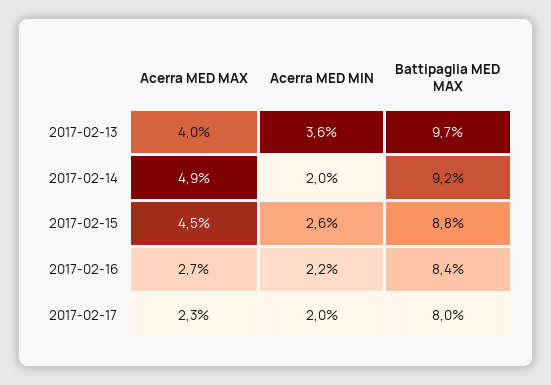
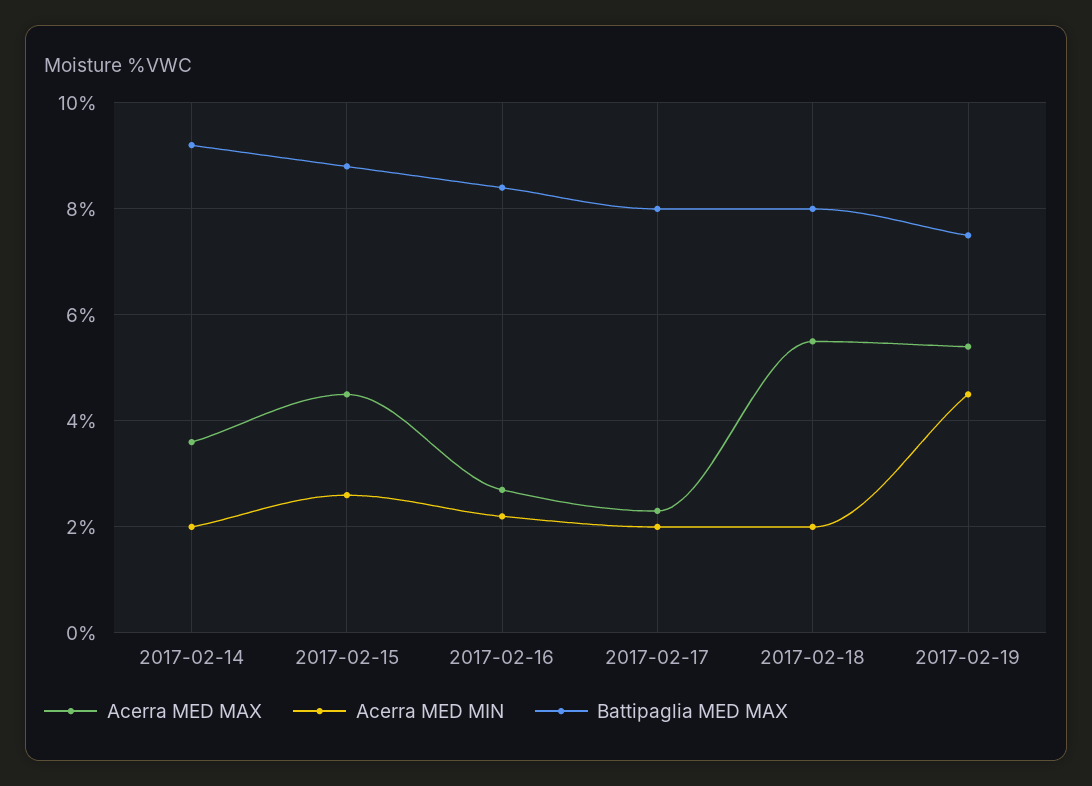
Acerra MED MAX, 2017-02-13: 4 -> none
Acerra MED MIN, 2017-02-13: 3.6 -> none
Battipaglia MED MAX, 2017-02-13: 9.7 -> none
Acerra MED MAX, 2017-02-14: 4.9 -> 3.5
Acerra MED MAX, 2017-02-18: none -> 5.5
Acerra MED MIN, 2017-02-18: none -> 2
Battipaglia MED MAX, 2017-02-18: none -> 8
Acerra MED MAX, 2017-02-19: none -> 5.5
Acerra MED MIN, 2017-02-19: none -> 4.5
Battipaglia MED MAX, 2017-02-19: none -> 7.5

